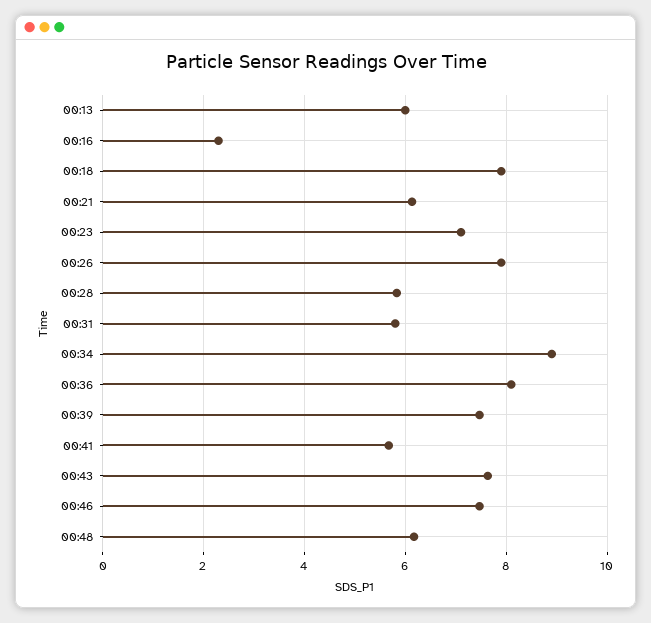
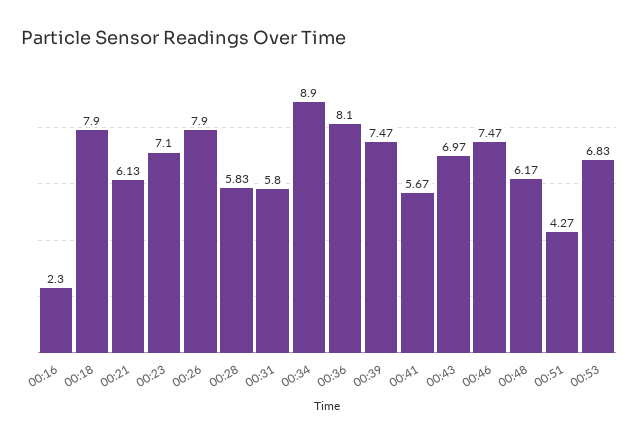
00:13: 6 -> none
00:43: 7.6 -> 6.97
00:51: none -> 4.27
00:53: none -> 6.83

